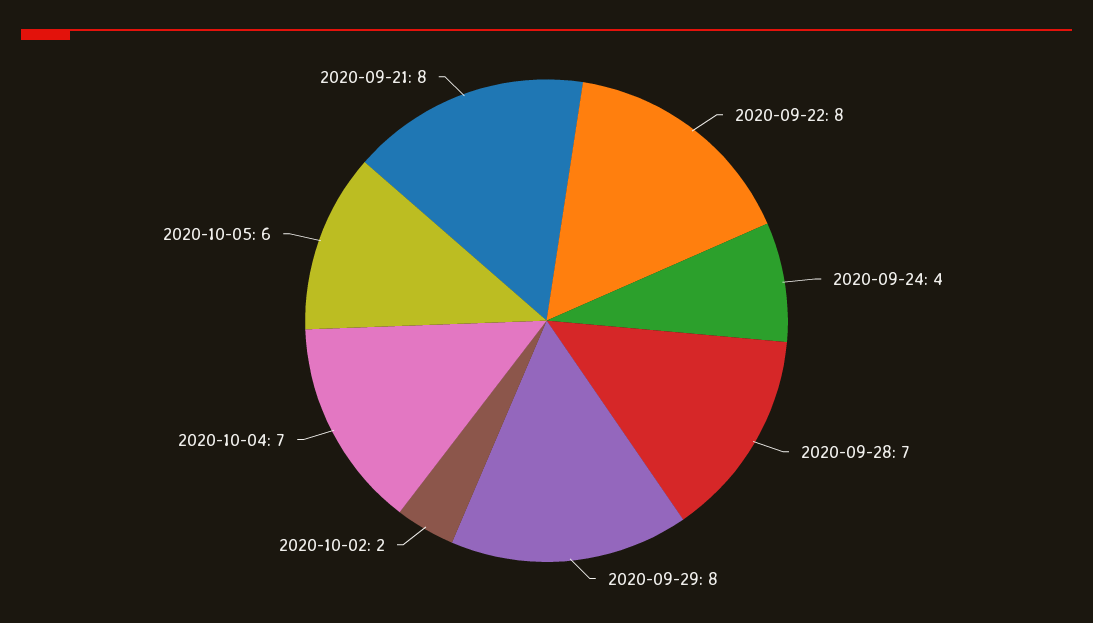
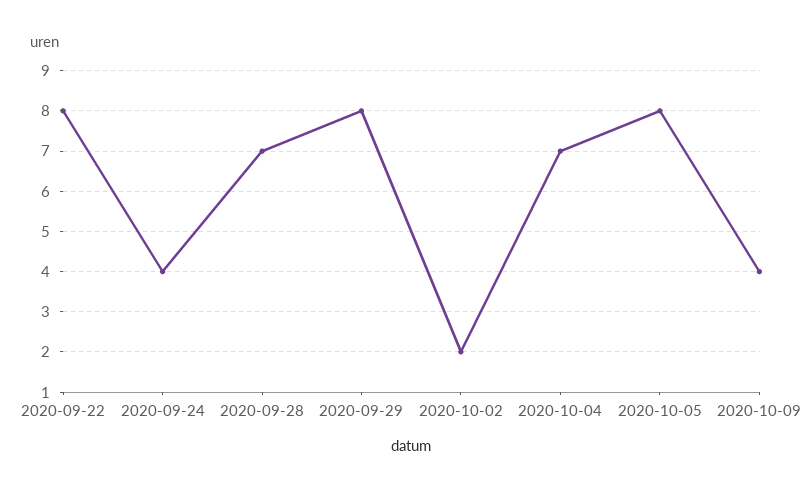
2020-10-05: 6 -> 8
2020-09-21: 8 -> none
2020-10-09: none -> 4

